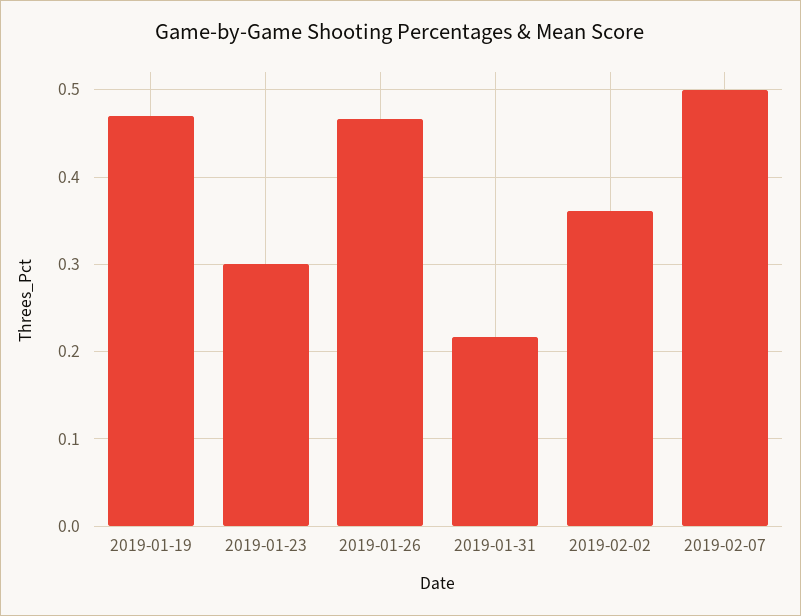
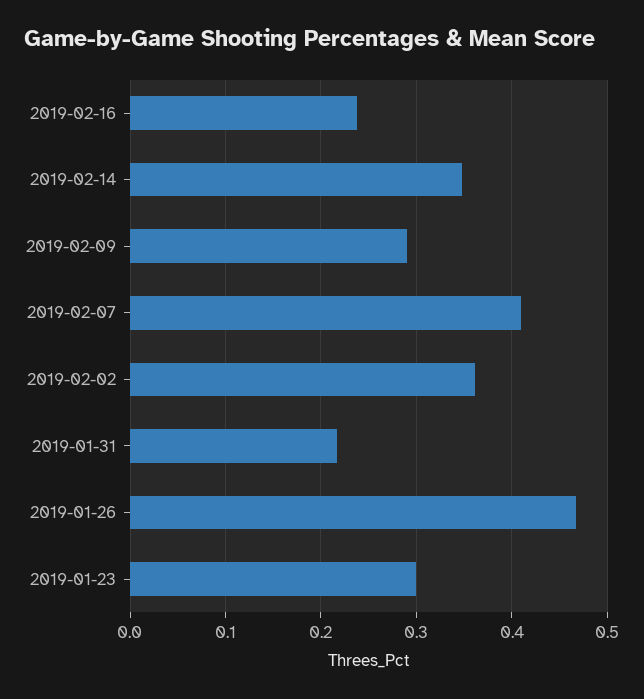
2019-01-19: 0.47 -> none
2019-02-07: 0.5 -> 0.41
2019-02-16: none -> 0.24
2019-02-14: none -> 0.35
2019-02-09: none -> 0.29

